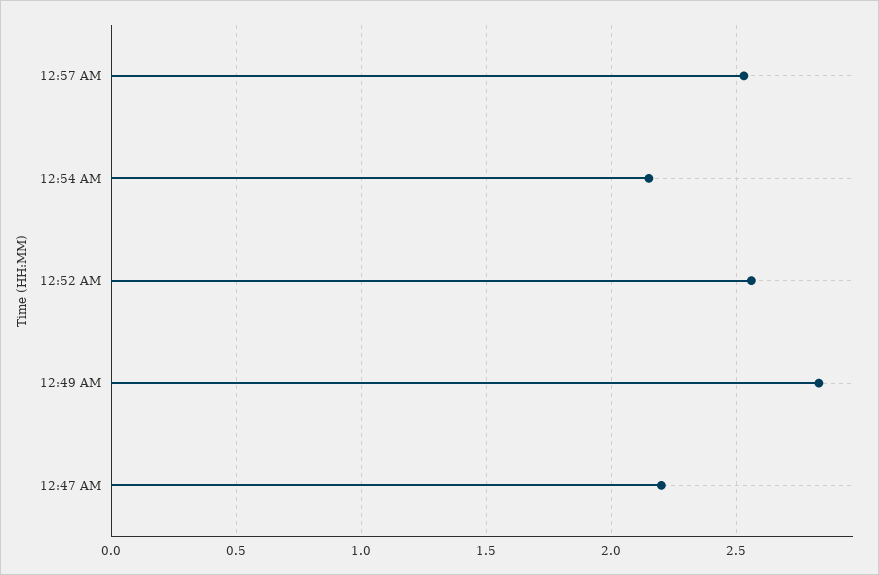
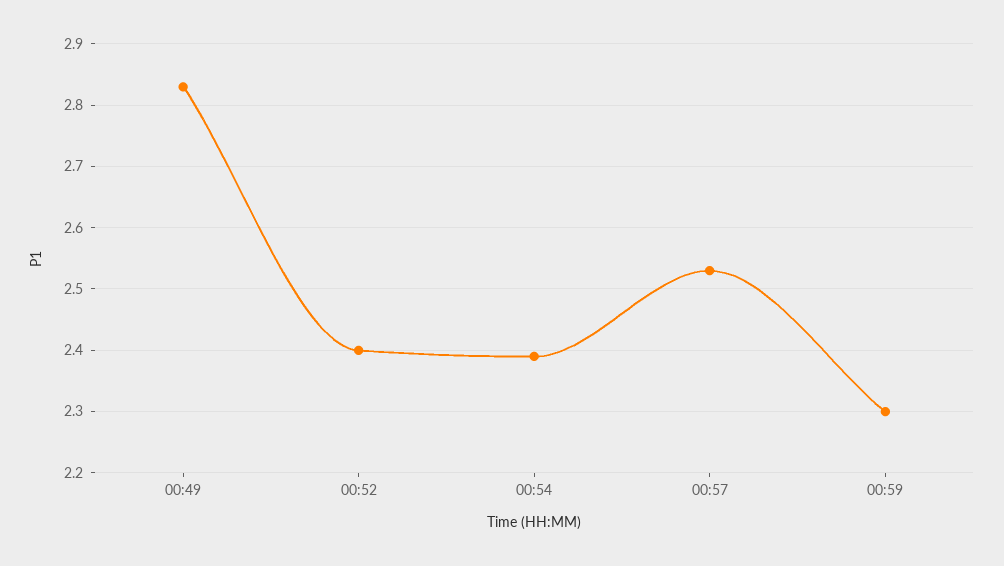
12:54 AM: 2.15 -> 2.39
12:52 AM: 2.55 -> 2.4
12:47 AM: 2.2 -> none
00:59: none -> 2.3

